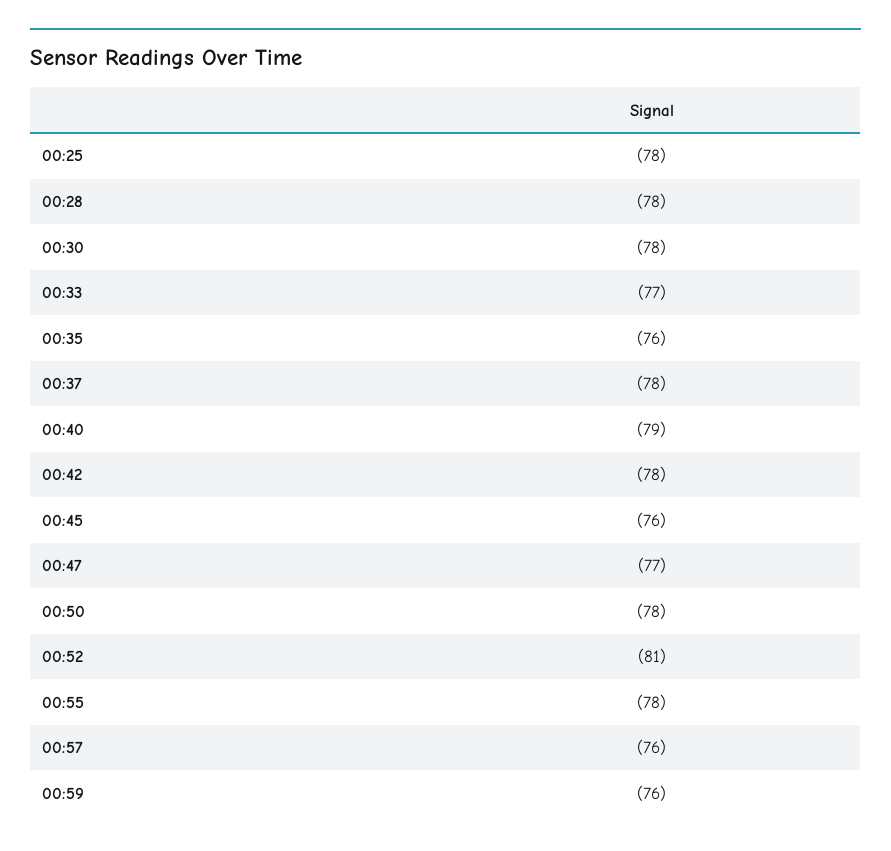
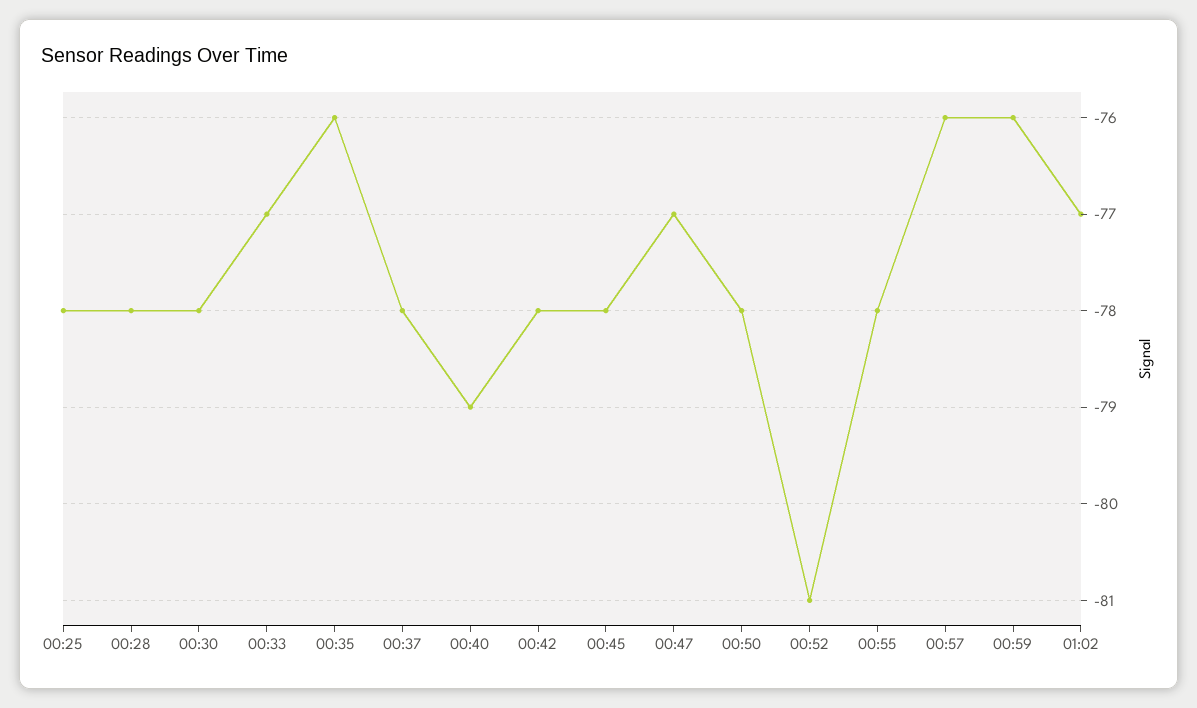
00:45: -76 -> -78
01:02: none -> -77

